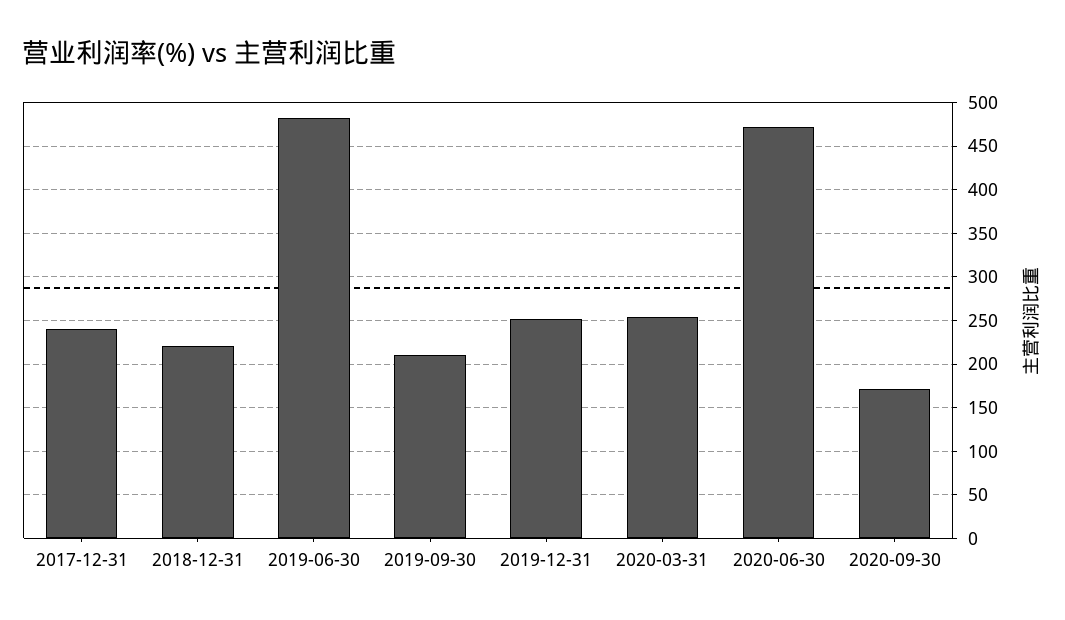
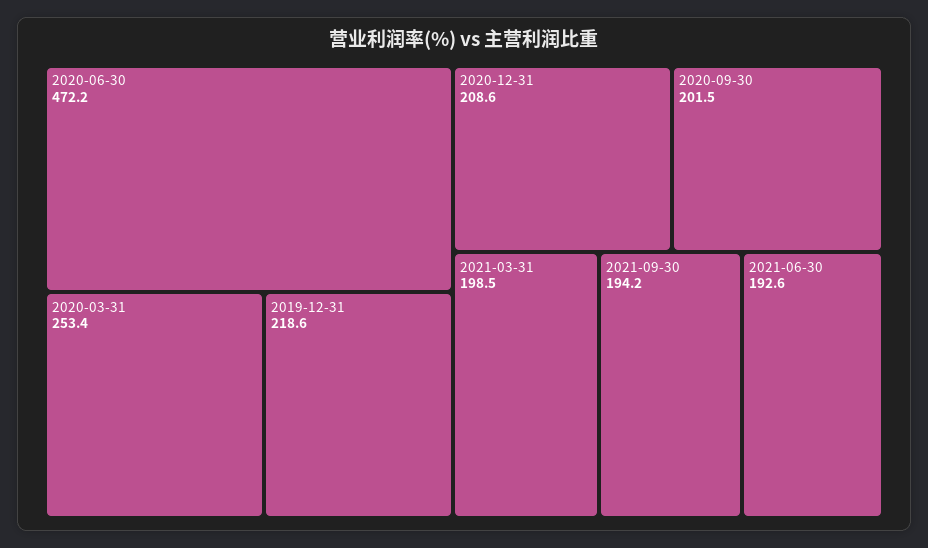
2017-12-31: 240 -> none
2018-12-31: 220 -> none
2019-06-30: 480 -> none
2019-09-30: 210 -> none
2019-12-31: 250 -> 218.6
2020-09-30: 170 -> 201.5
2020-12-31: none -> 208.6
2021-03-31: none -> 198.5
2021-09-30: none -> 194.2
2021-06-30: none -> 192.6

